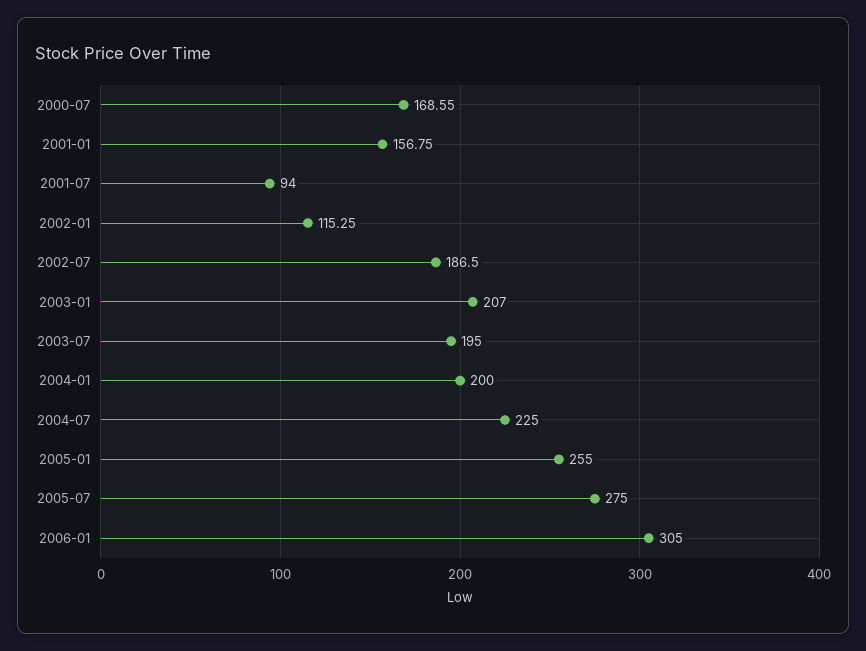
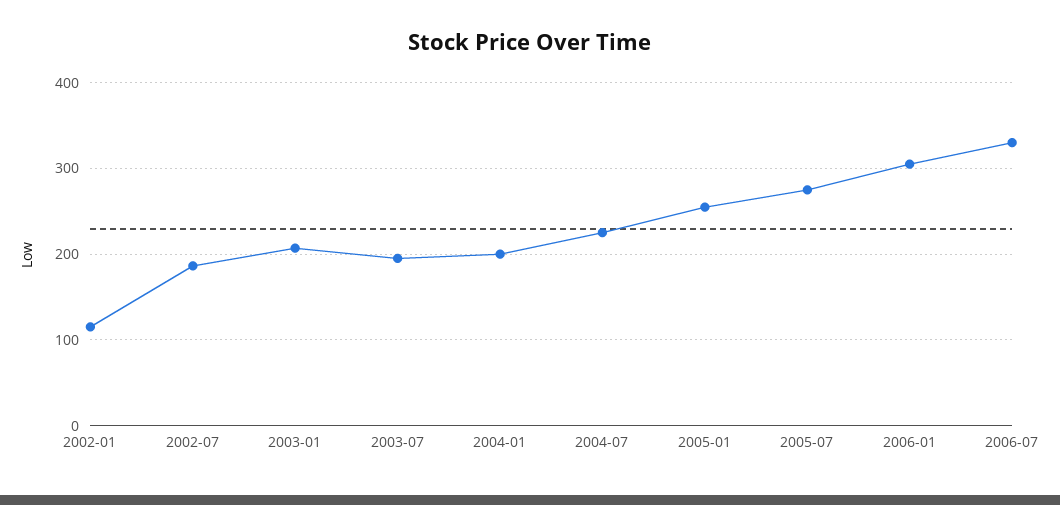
2000-07: 168.55 -> none
2001-01: 156.75 -> none
2001-07: 94 -> none
2006-07: none -> 330

